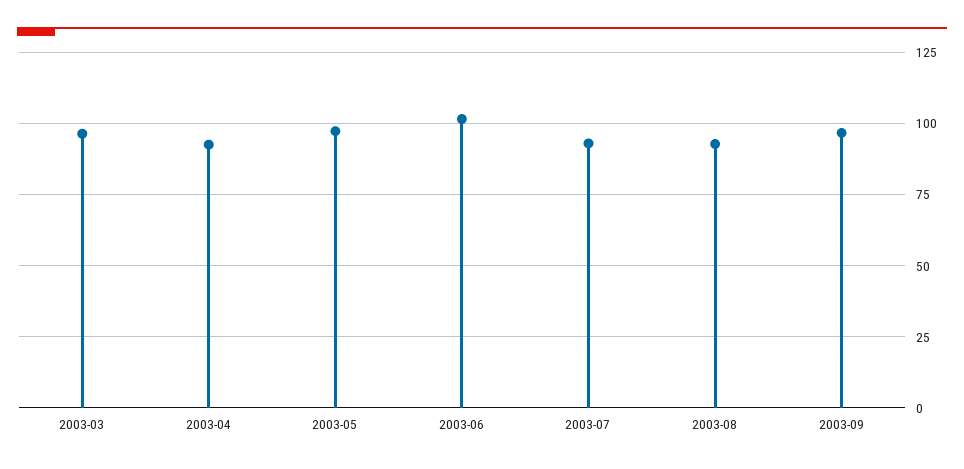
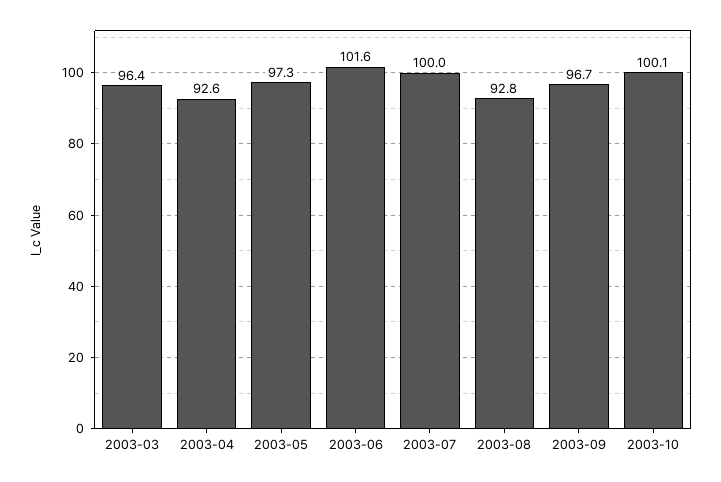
2003-07: 92.5 -> 100
2003-10: none -> 100.1

